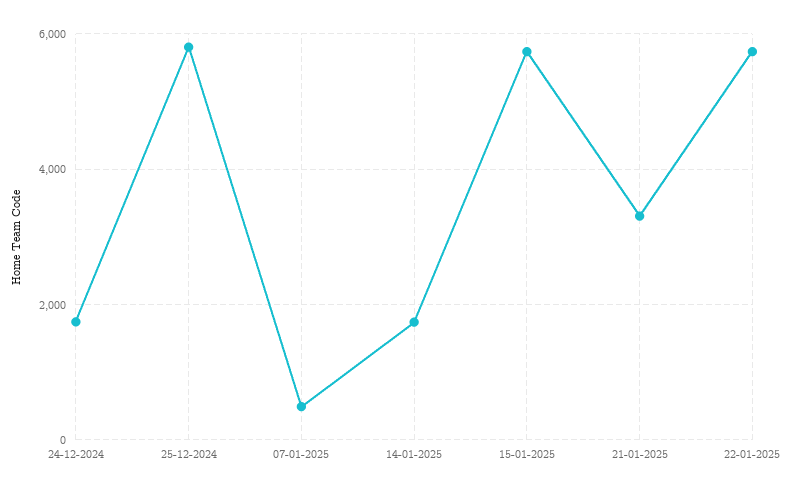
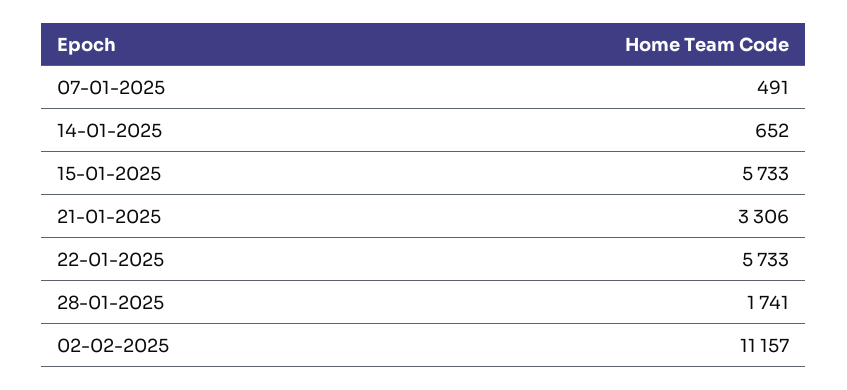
24-12-2024: 1800 -> none
25-12-2024: 5800 -> none
14-01-2025: 1800 -> 652
28-01-2025: none -> 1741
02-02-2025: none -> 11157

